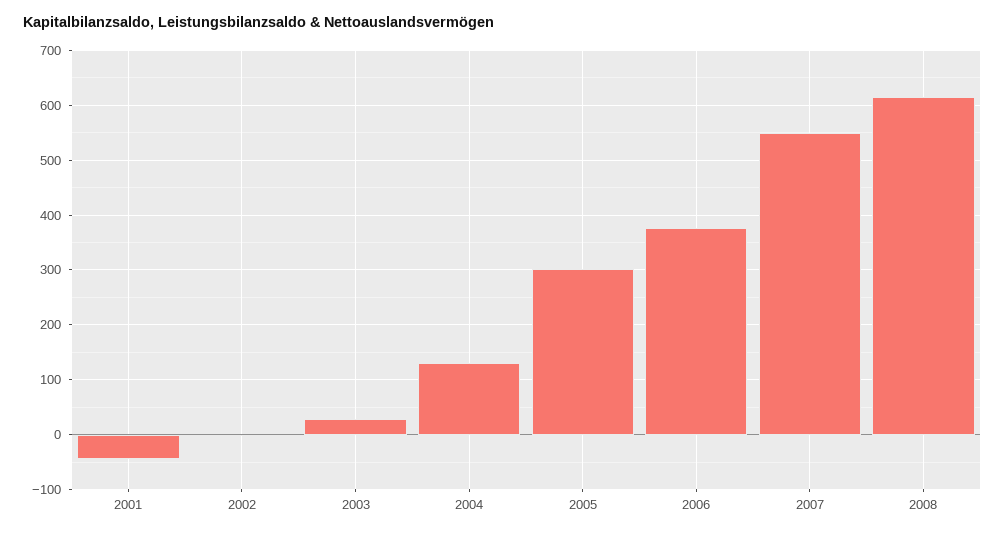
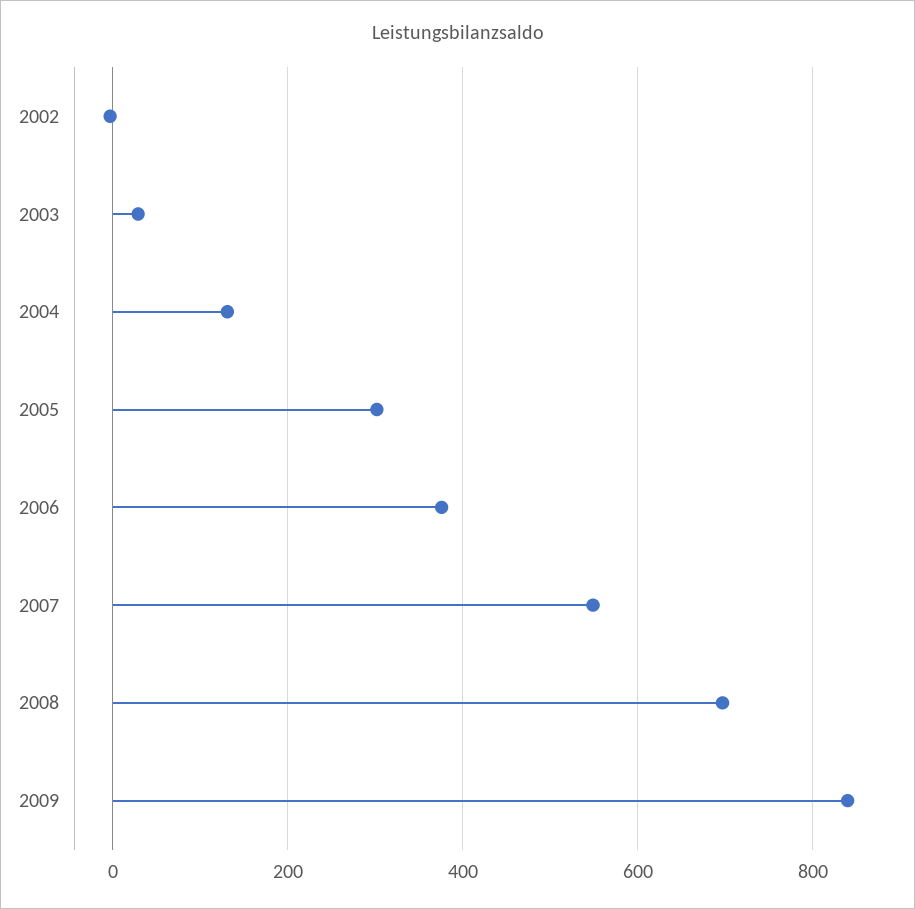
2001: -40 -> none
2008: 620 -> 700
2009: none -> 840

